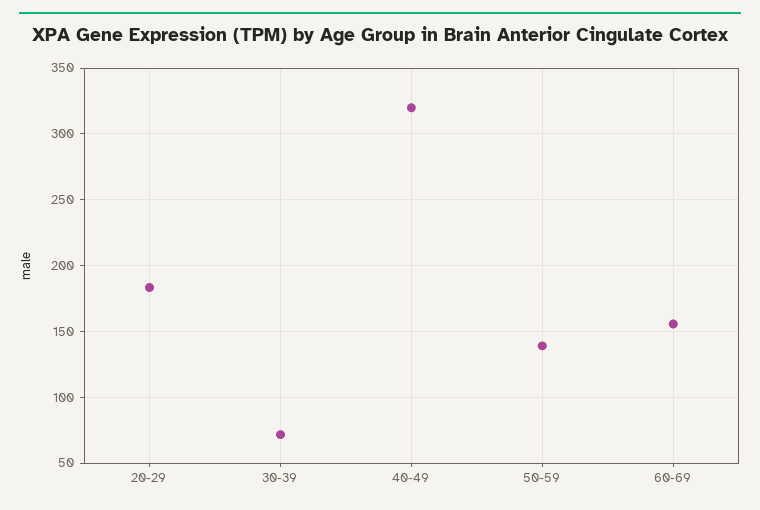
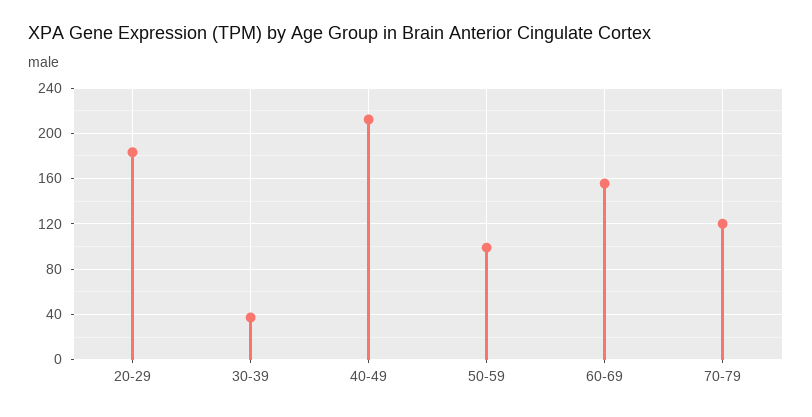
30-39: 70 -> 40
40-49: 320 -> 210
50-59: 140 -> 100
70-79: none -> 120

